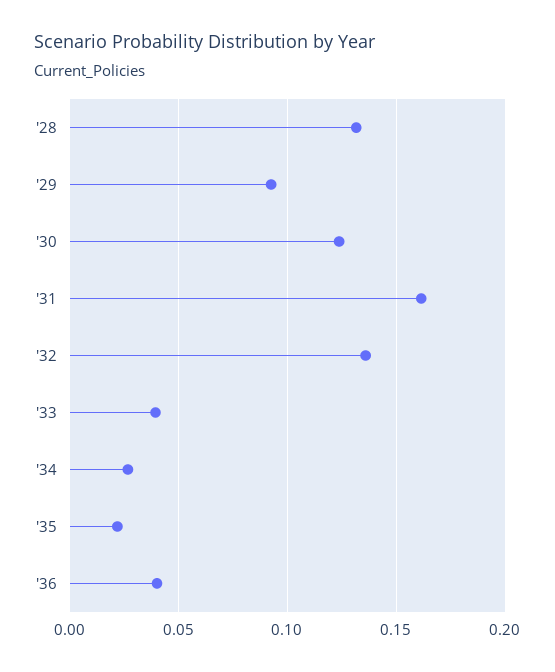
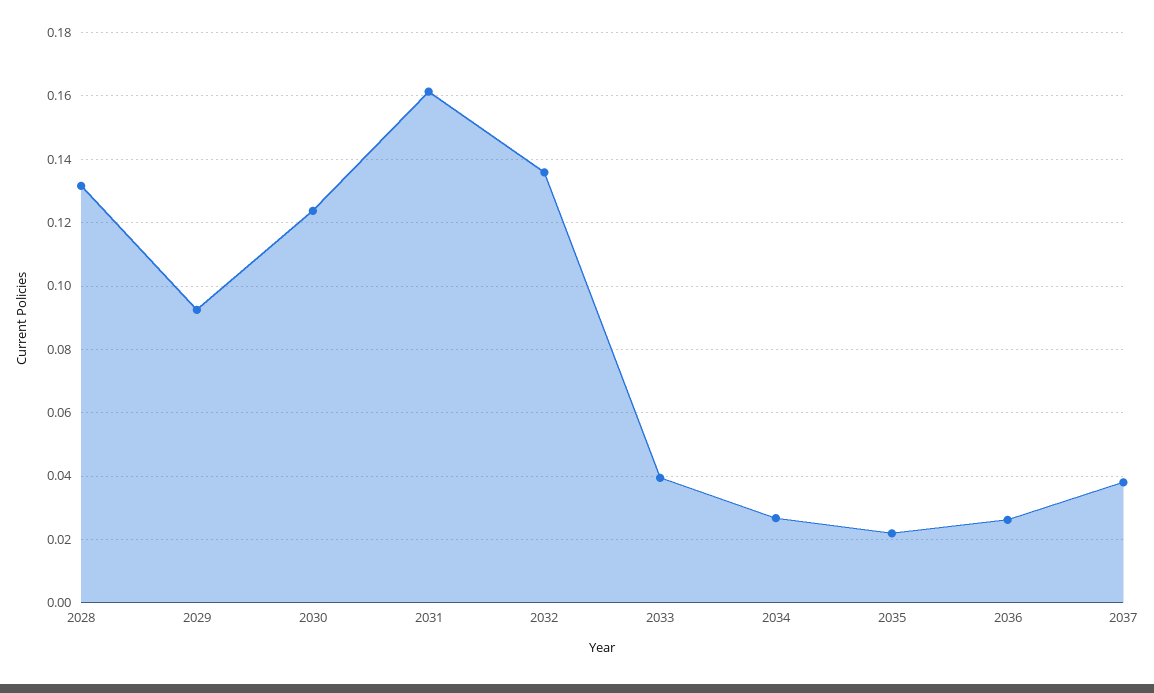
'36: 0.04 -> 0.026
2037: none -> 0.038

